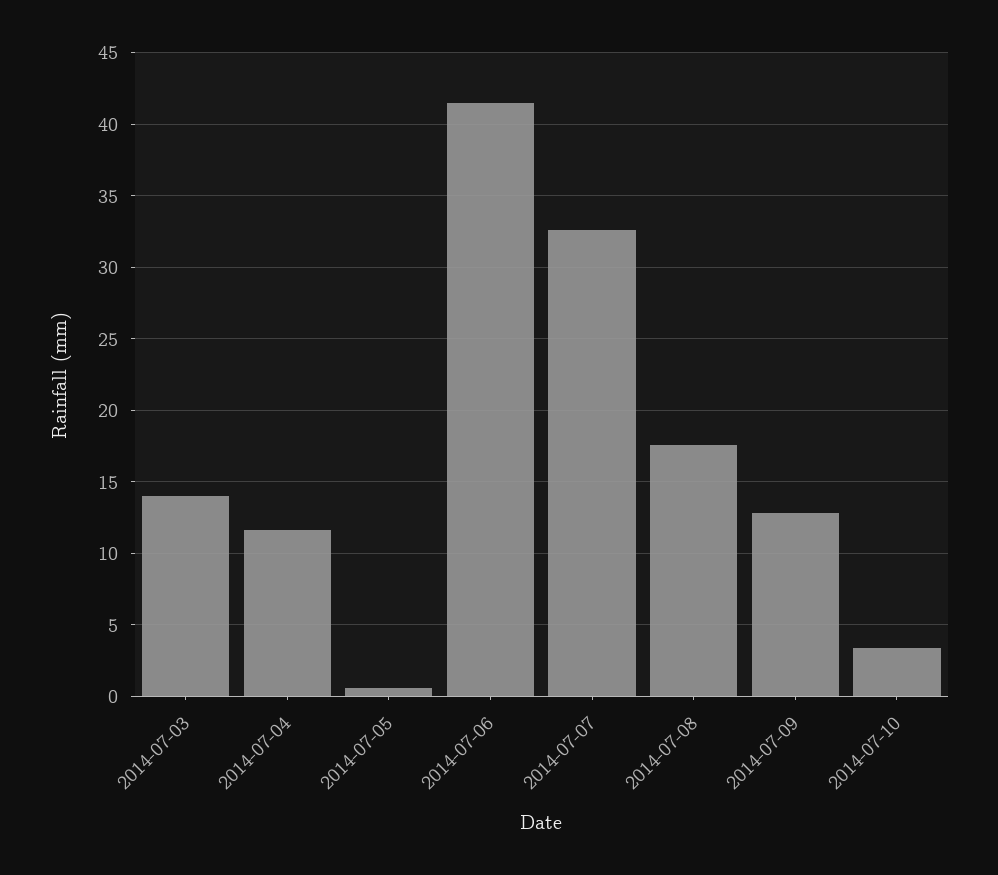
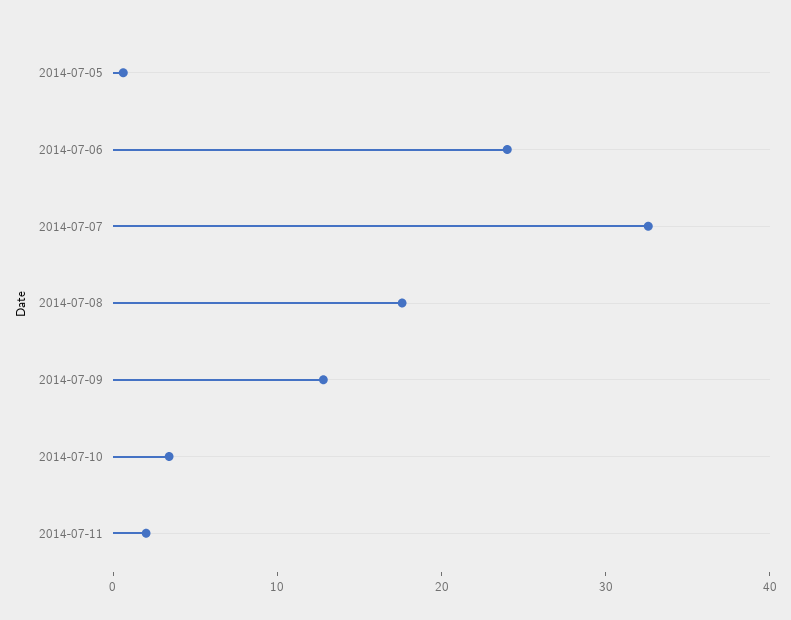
2014-07-03: 14 -> none
2014-07-04: 11.5 -> none
2014-07-06: 41.5 -> 24
2014-07-11: none -> 2

